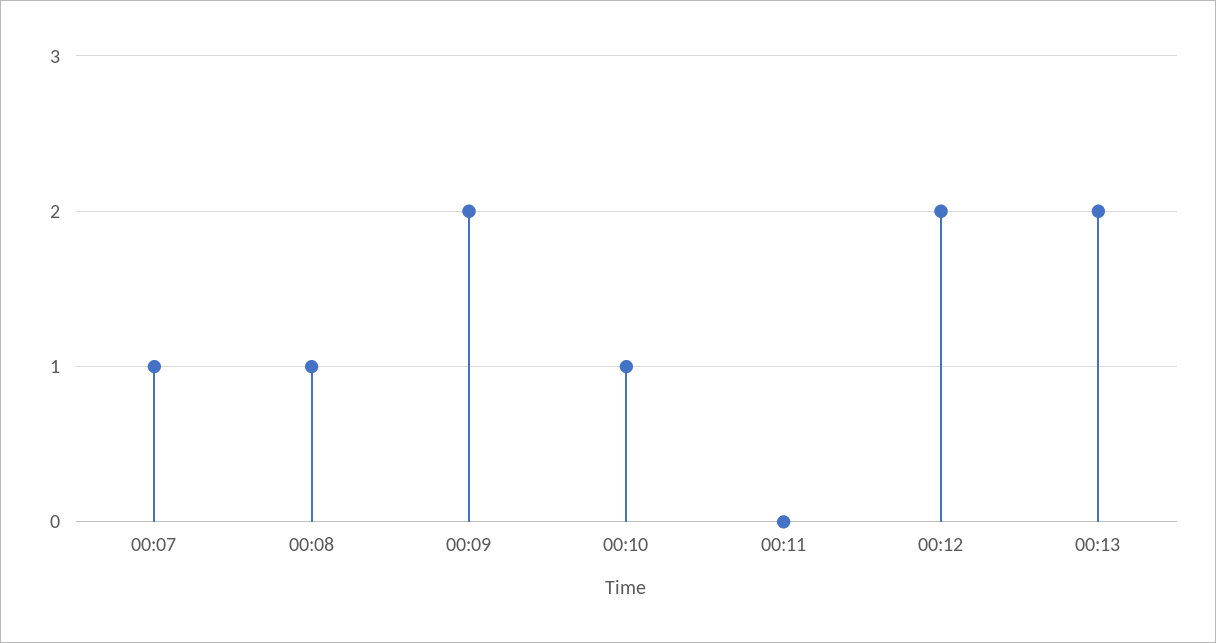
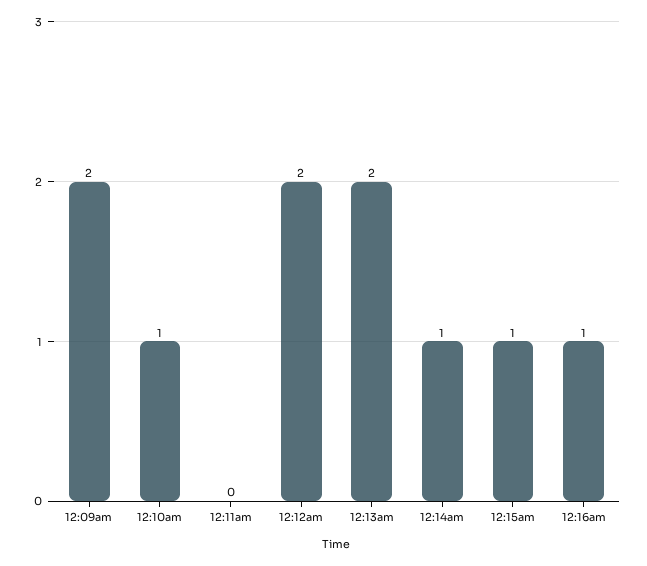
00:07: 1 -> none
00:08: 1 -> none
12:14am: none -> 1
12:15am: none -> 1
12:16am: none -> 1

